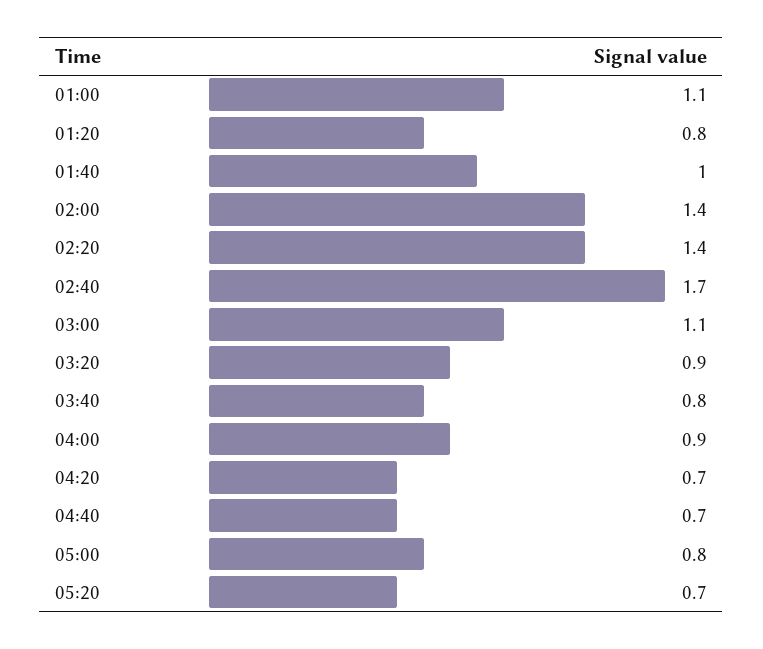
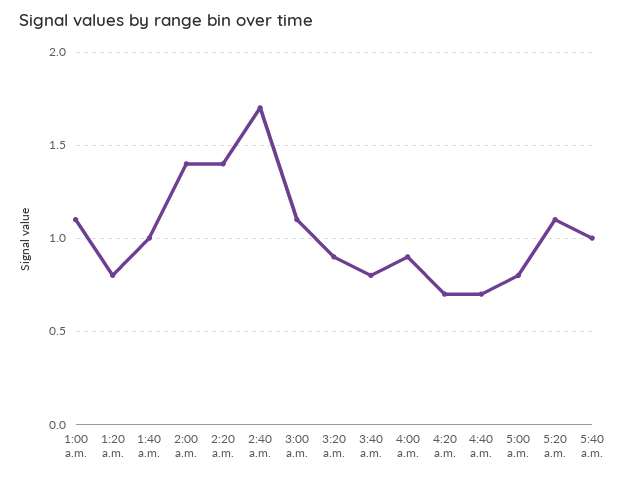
05:20: 0.7 -> 1.1
5:40 a.m.: none -> 1

